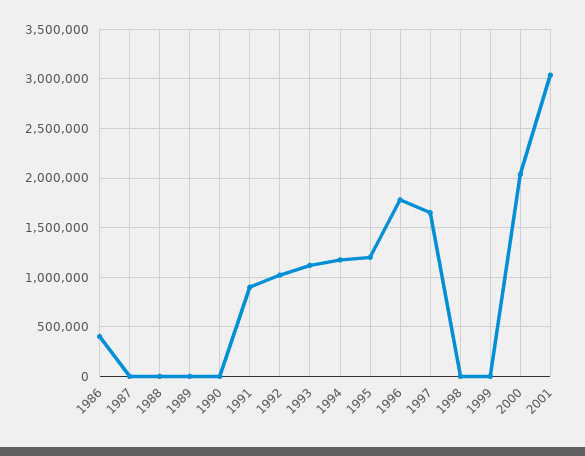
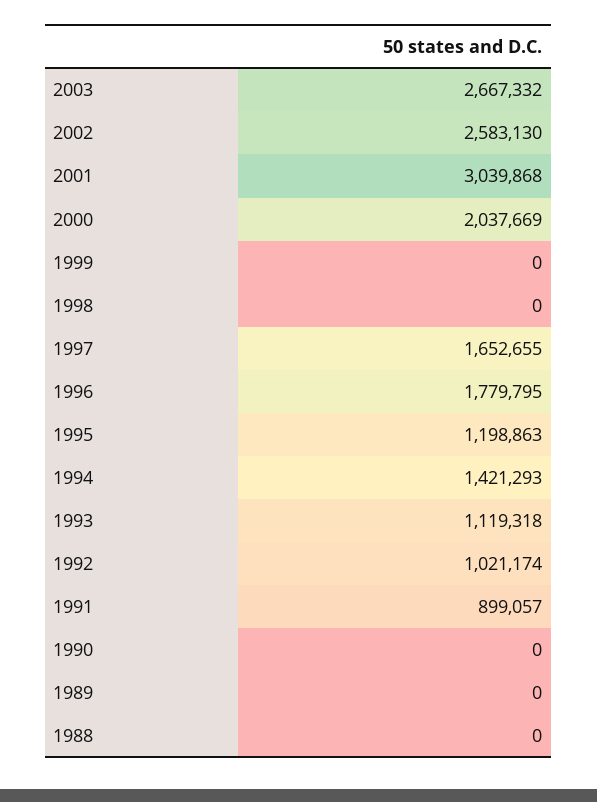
1986: 400000 -> none
1987: 0 -> none
1994: 1200000 -> 1421293
2003: none -> 2667332
2002: none -> 2583130

